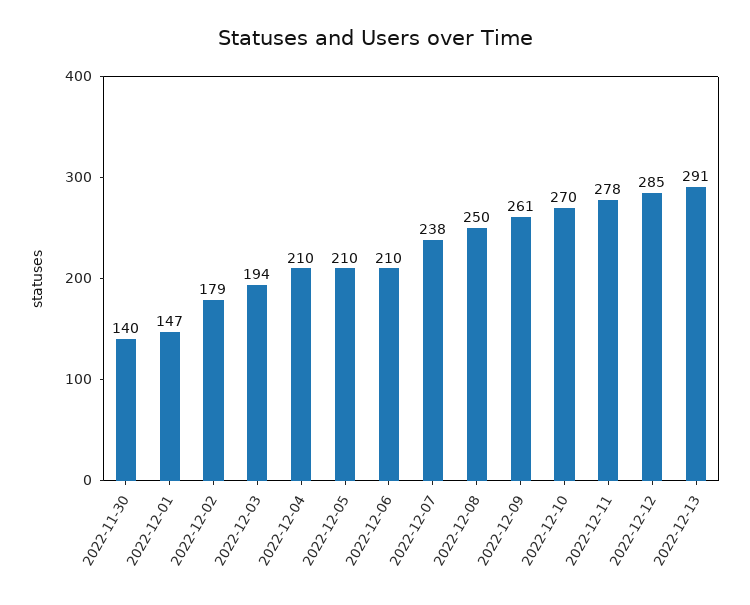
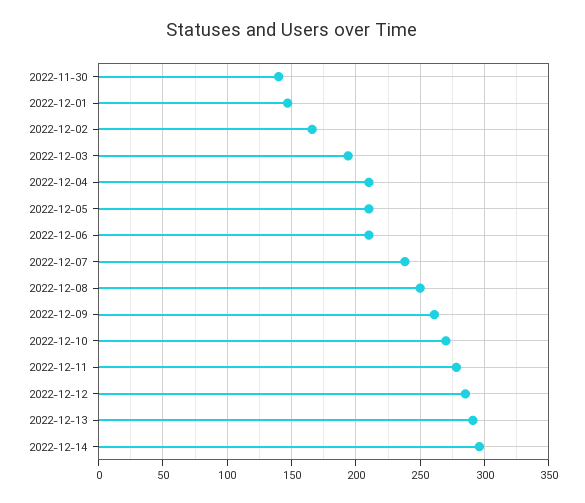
2022-12-02: 179 -> 165
2022-12-14: none -> 295

